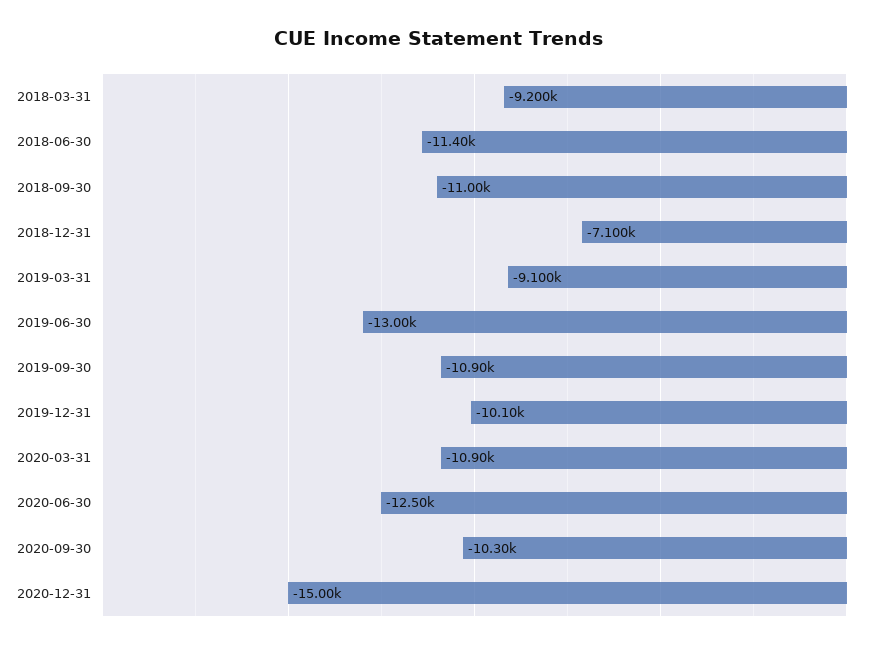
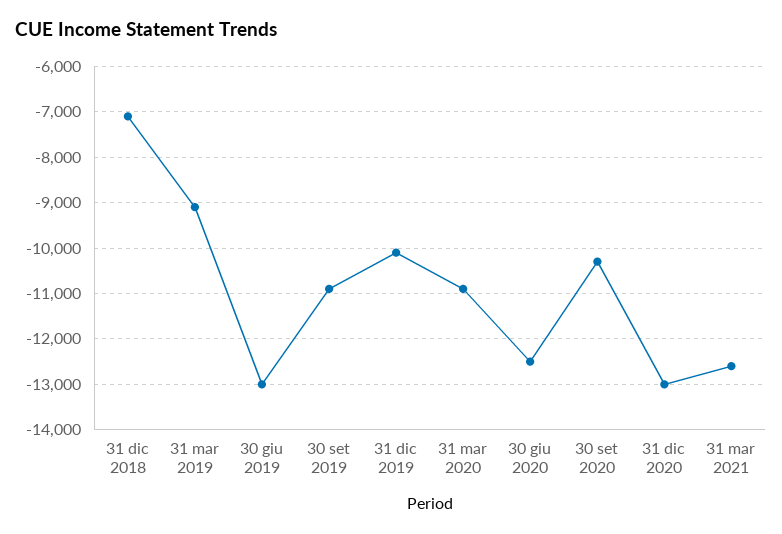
2018-03-31: -9200 -> none
2018-06-30: -11400 -> none
2018-09-30: -11000 -> none
2020-12-31: -15000 -> -13000
31 mar 2021: none -> -12600

